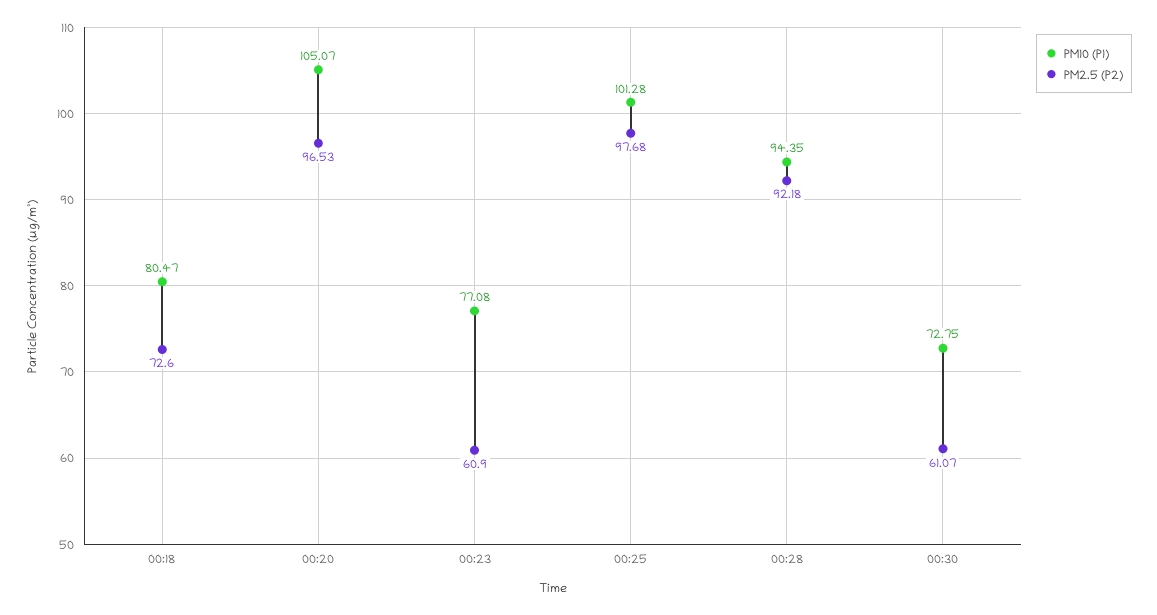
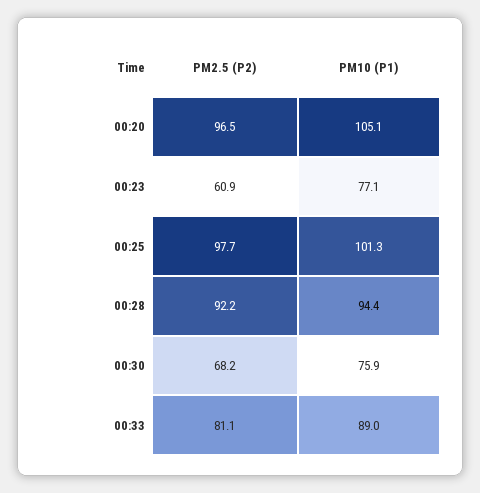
PM10 (P1), 00:18: 80.47 -> none
PM2.5 (P2), 00:18: 72.6 -> none
PM10 (P1), 00:30: 72.75 -> 75.9
PM2.5 (P2), 00:30: 61.07 -> 68.2
PM2.5 (P2), 00:33: none -> 81.1
PM10 (P1), 00:33: none -> 89

